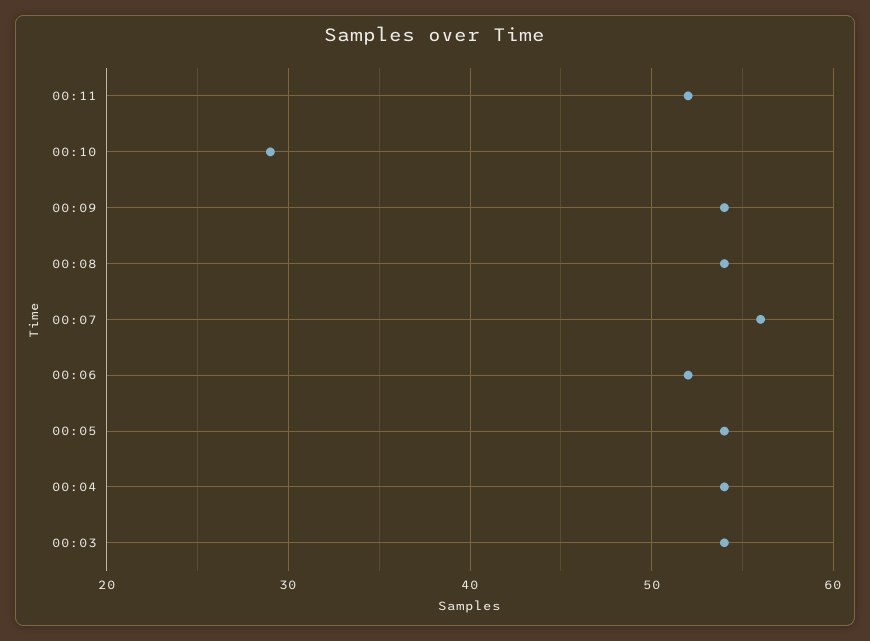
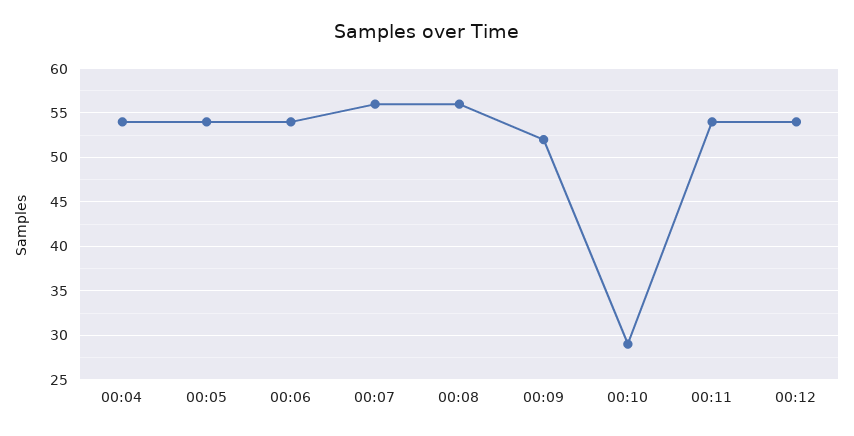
00:11: 52 -> 54
00:09: 54 -> 52
00:08: 54 -> 56
00:06: 52 -> 54
00:03: 54 -> none
00:12: none -> 54

